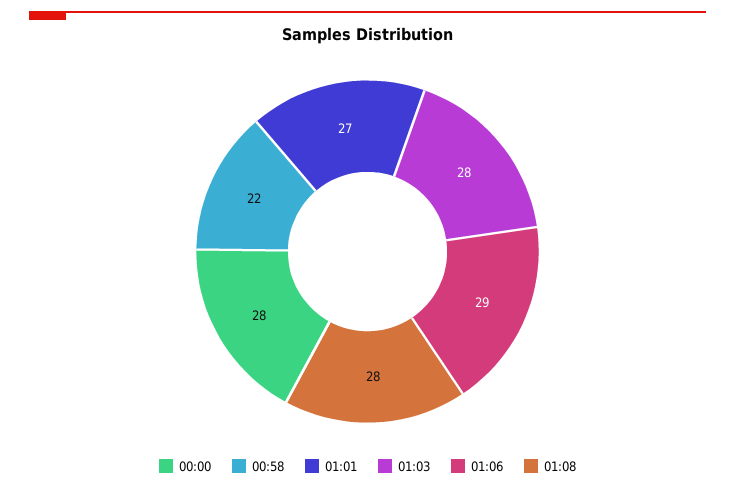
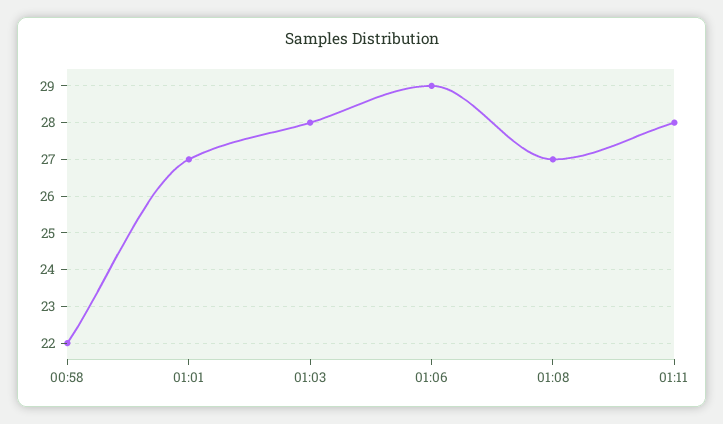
00:00: 28 -> none
01:08: 28 -> 27
01:11: none -> 28

